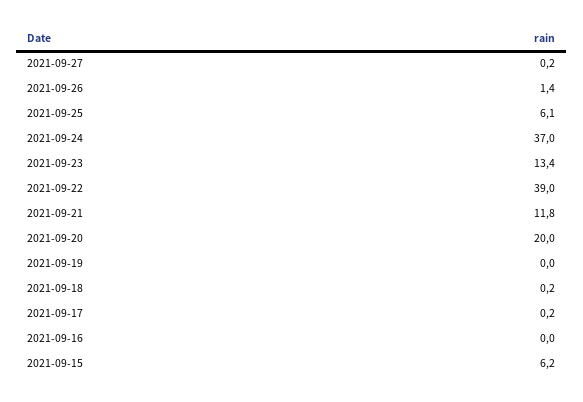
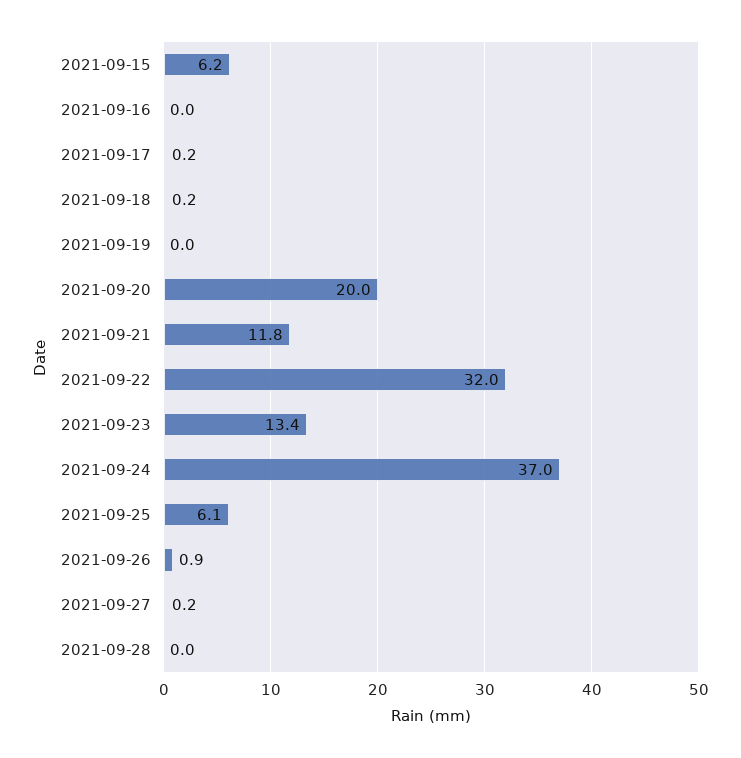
2021-09-26: 1.4 -> 0.9
2021-09-22: 39 -> 32
2021-09-28: none -> 0

